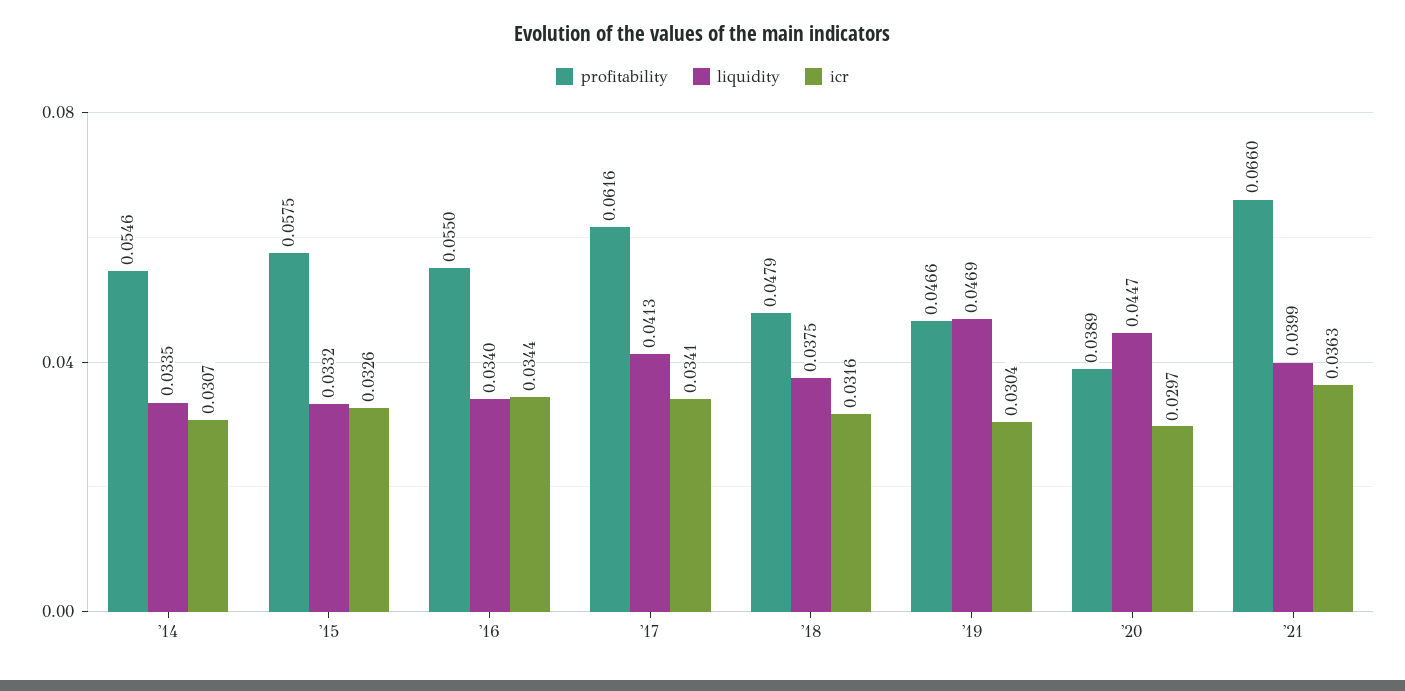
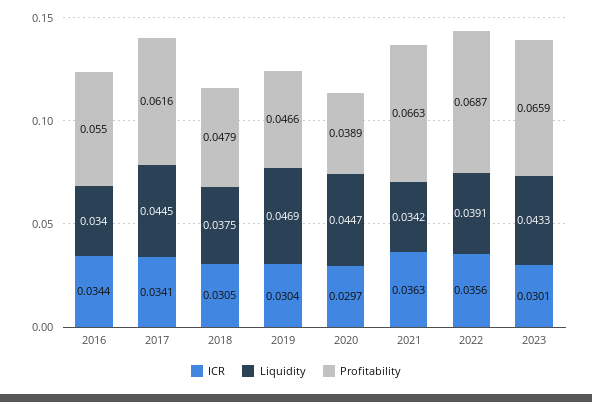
profitability, '14: 0.0546 -> none
liquidity, '14: 0.0335 -> none
icr, '14: 0.0307 -> none
profitability, '15: 0.0575 -> none
liquidity, '15: 0.0332 -> none
icr, '15: 0.0326 -> none
liquidity, '17: 0.0413 -> 0.0445
icr, '18: 0.0316 -> 0.0305
profitability, '21: 0.066 -> 0.0663
liquidity, '21: 0.0399 -> 0.0342
icr, 2022: none -> 0.0356
liquidity, 2022: none -> 0.0391
profitability, 2022: none -> 0.0687
icr, 2023: none -> 0.0301
liquidity, 2023: none -> 0.0433
profitability, 2023: none -> 0.0659

